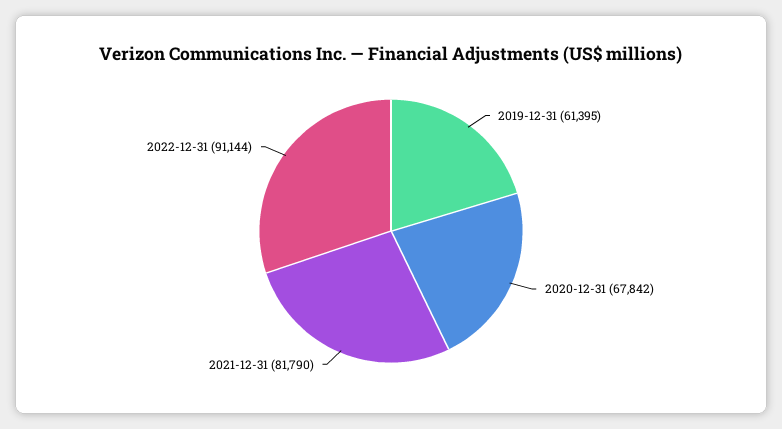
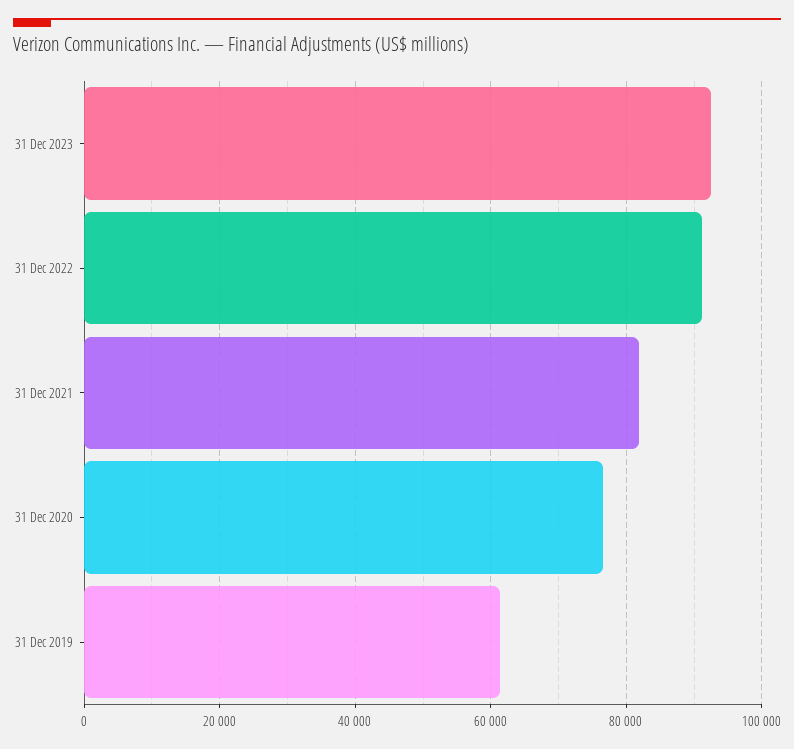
2020-12-31: 67842 -> 76000
31 Dec 2023: none -> 92000

